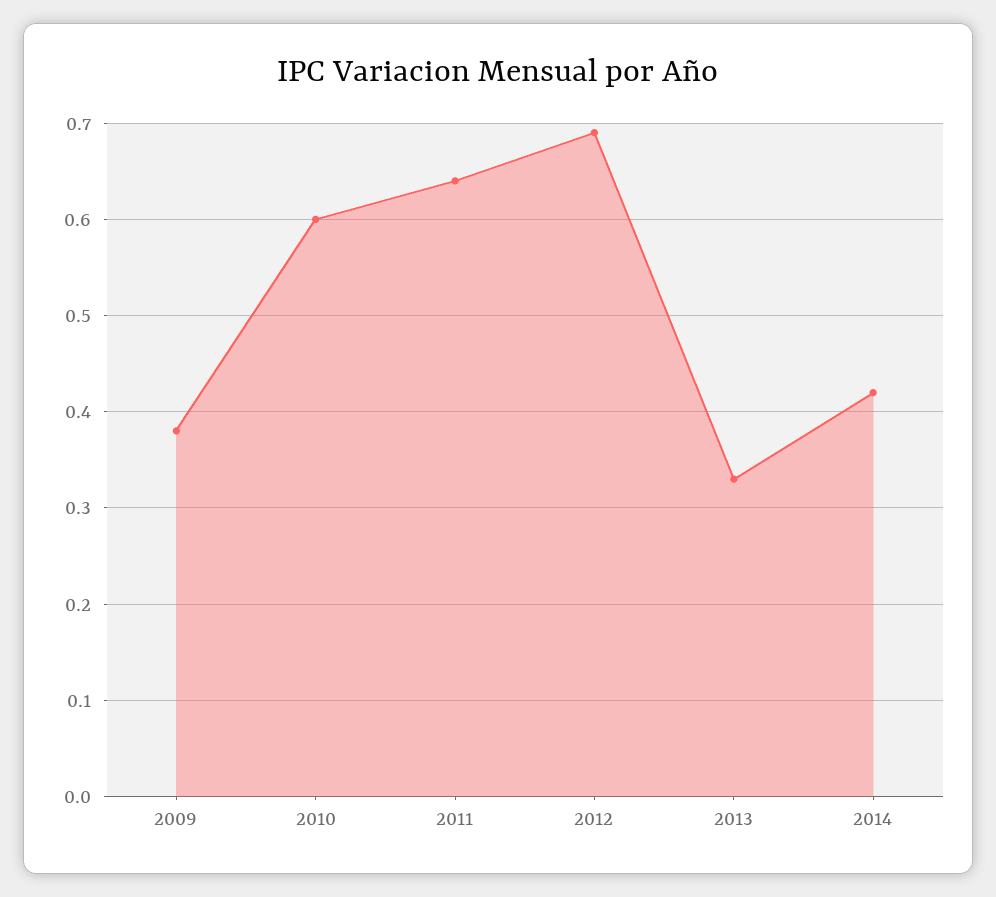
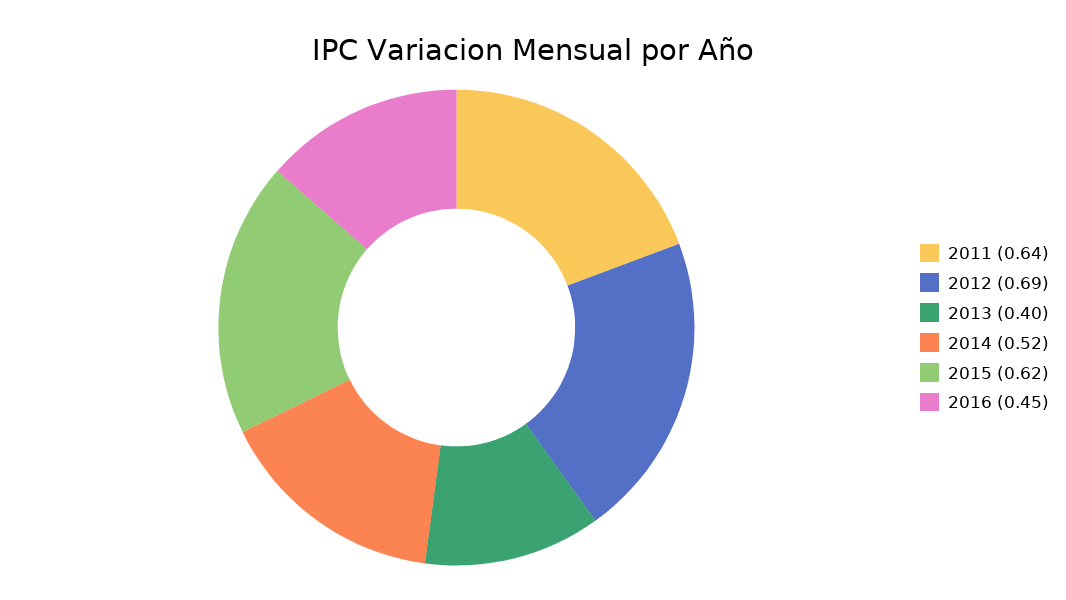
2009: 0.38 -> none
2010: 0.6 -> none
2013: 0.33 -> 0.4
2014: 0.42 -> 0.52
2015: none -> 0.62
2016: none -> 0.45

